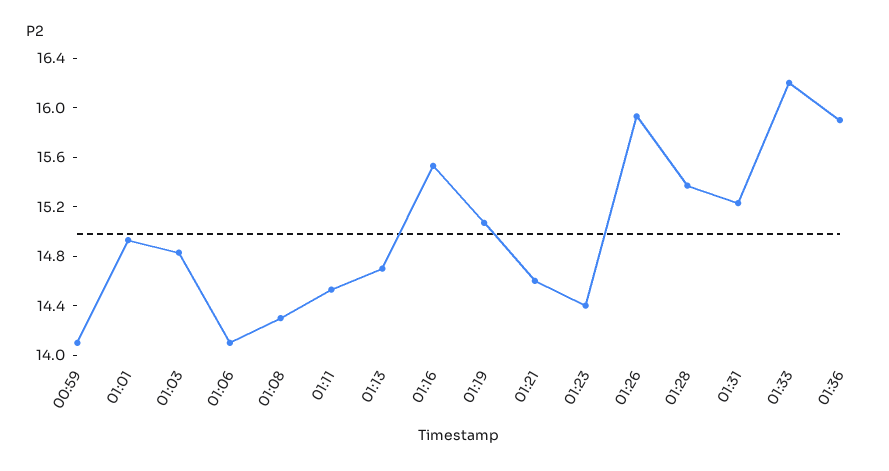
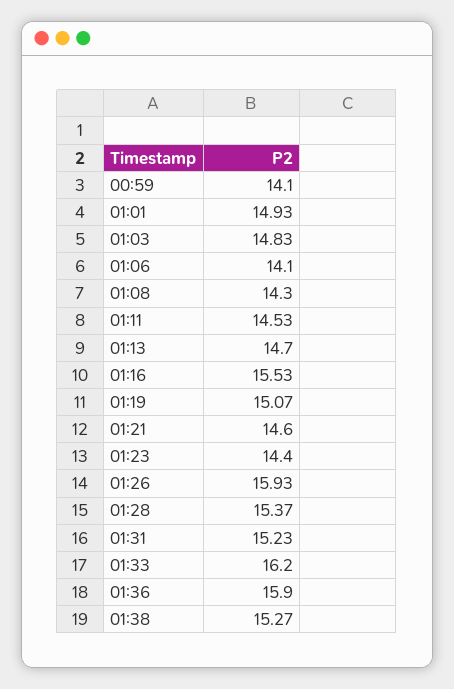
01:38: none -> 15.27

